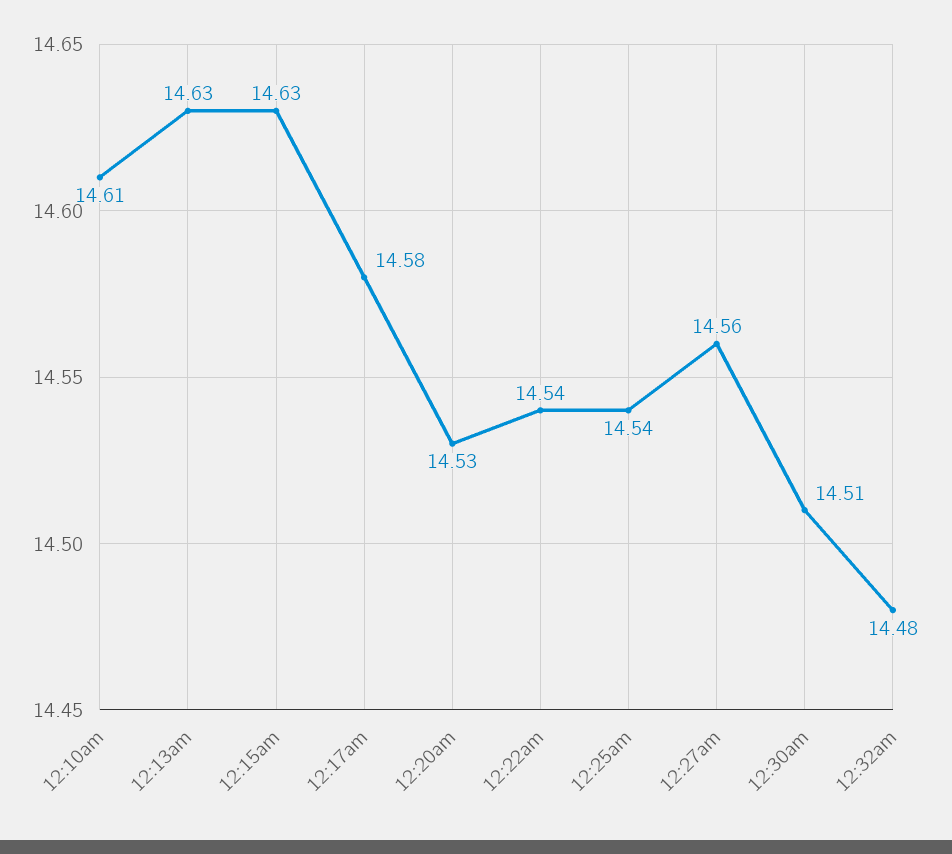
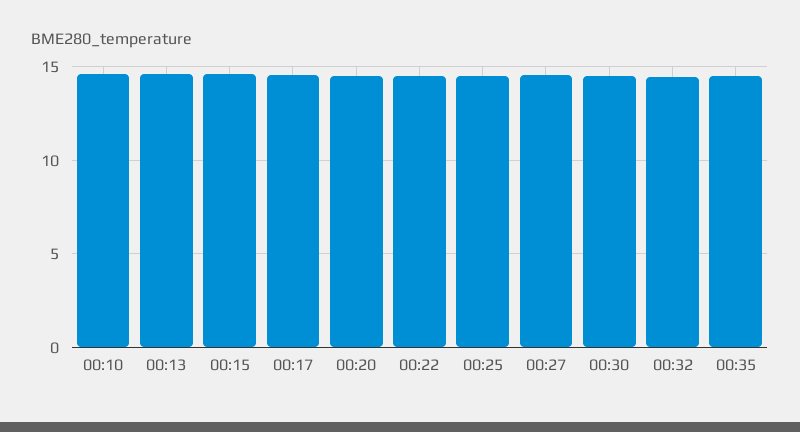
00:35: none -> 14.5

